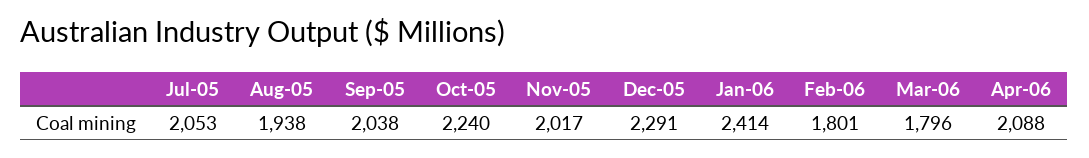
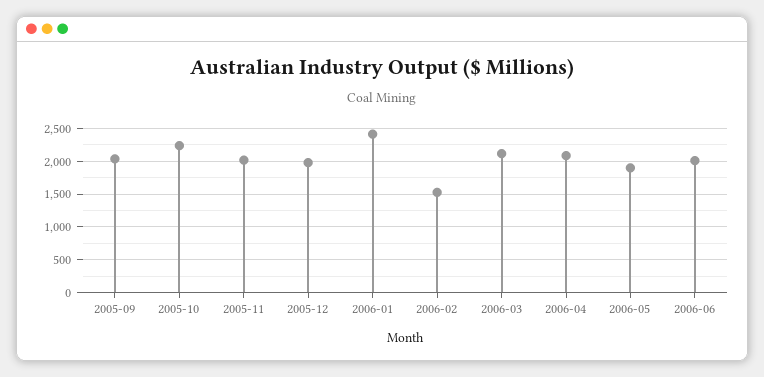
Jul-05: 2053 -> none
Aug-05: 1938 -> none
Dec-05: 2291 -> 2000
Feb-06: 1801 -> 1500
Mar-06: 1796 -> 2100
2006-05: none -> 1900
2006-06: none -> 2000

